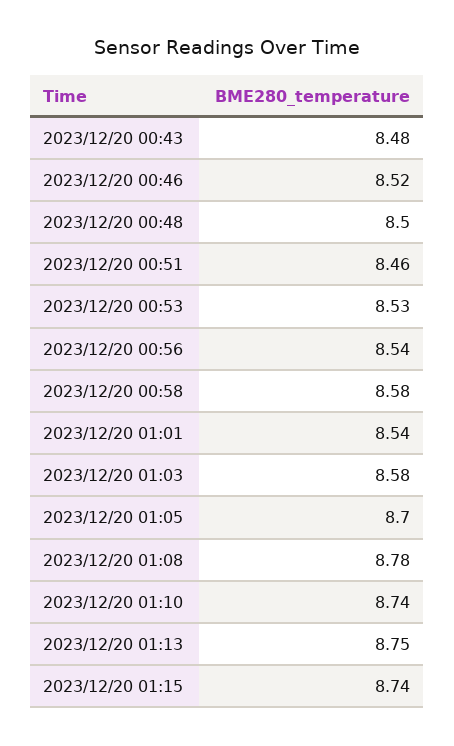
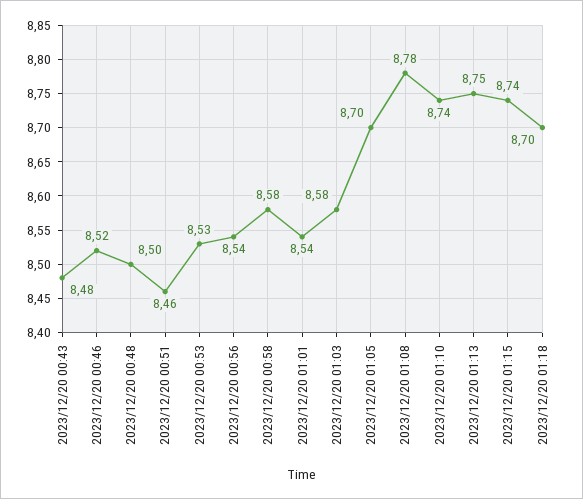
2023/12/20 01:18: none -> 8.7

